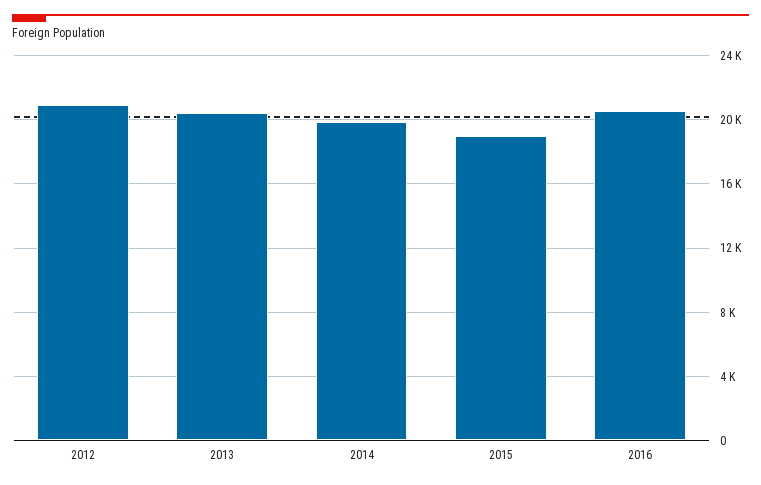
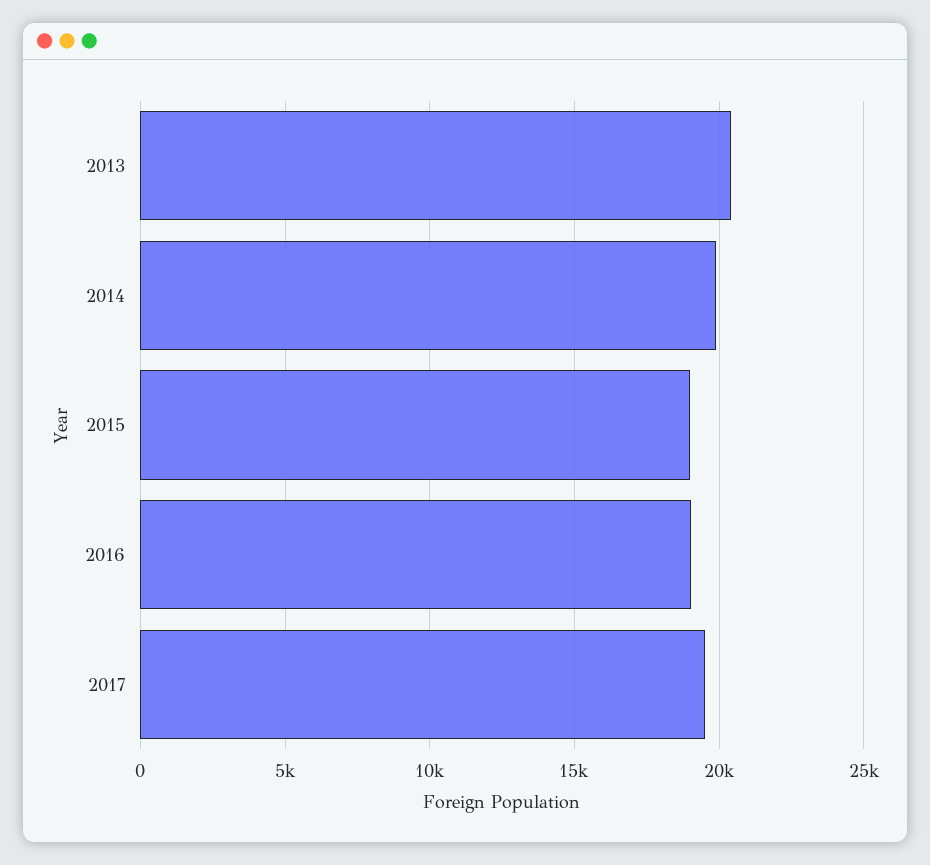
2012: 21000 -> none
2016: 20500 -> 19000
2017: none -> 19500

